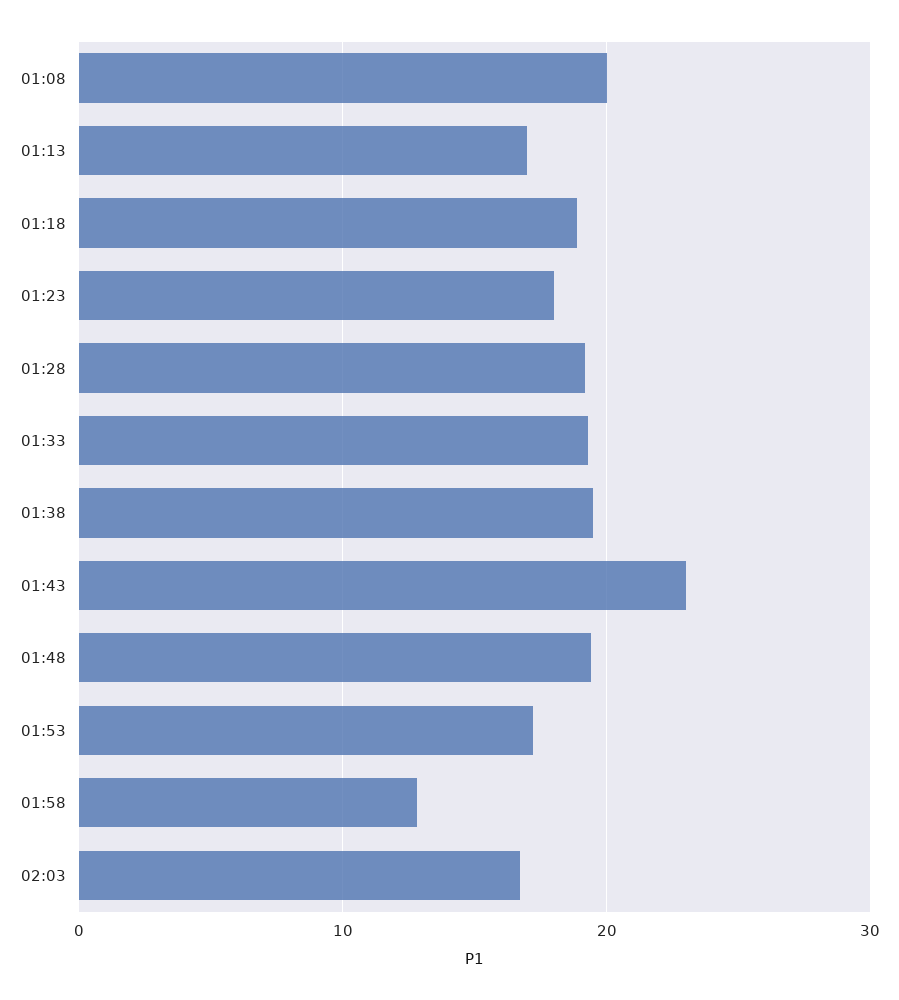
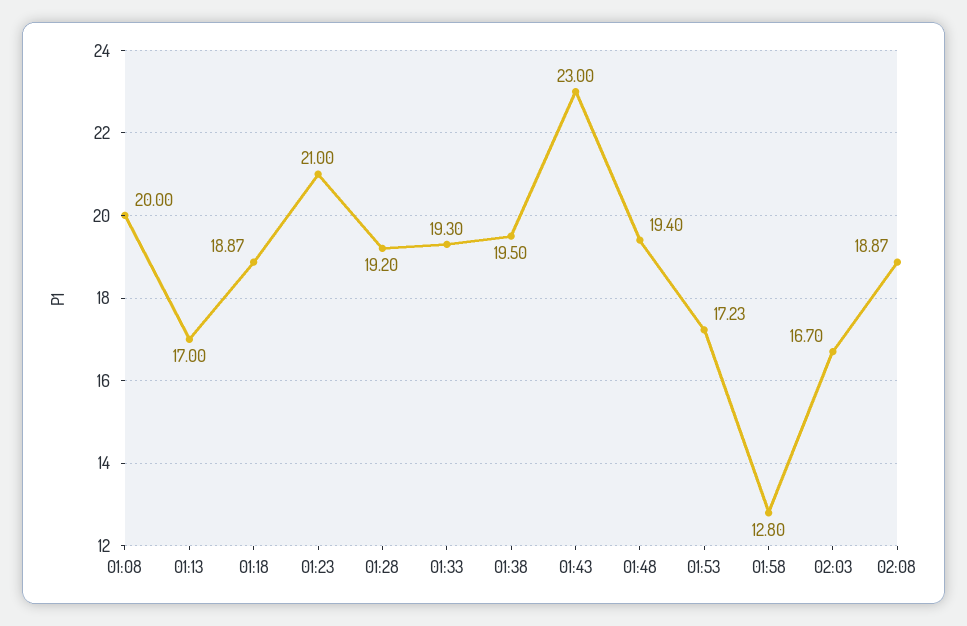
01:23: 18 -> 21
02:08: none -> 18.87

